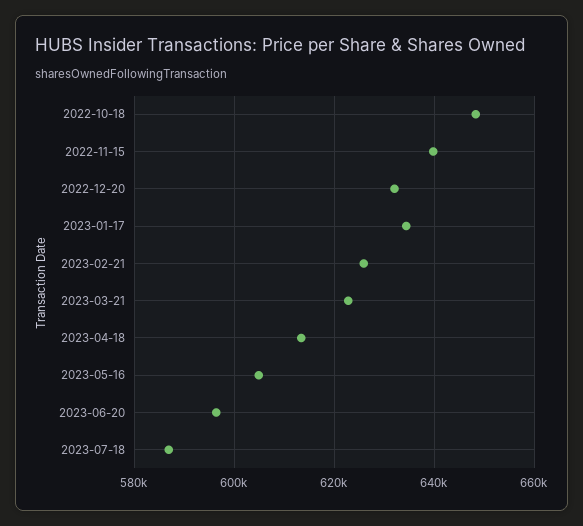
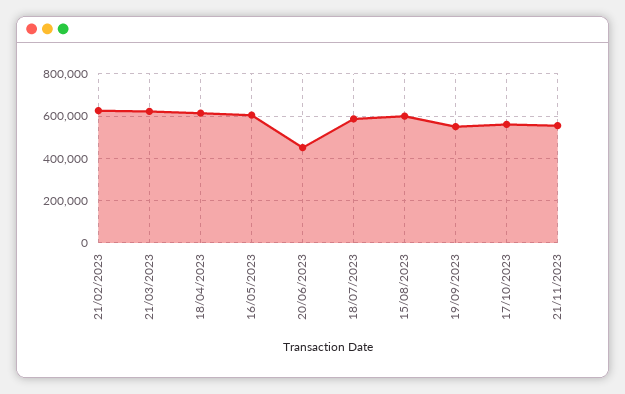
2022-10-18: 648000 -> none
2022-11-15: 640000 -> none
2022-12-20: 632000 -> none
2023-01-17: 634000 -> none
2023-06-20: 596000 -> 450000
15/08/2023: none -> 600000
19/09/2023: none -> 550000
17/10/2023: none -> 550000
21/11/2023: none -> 550000

